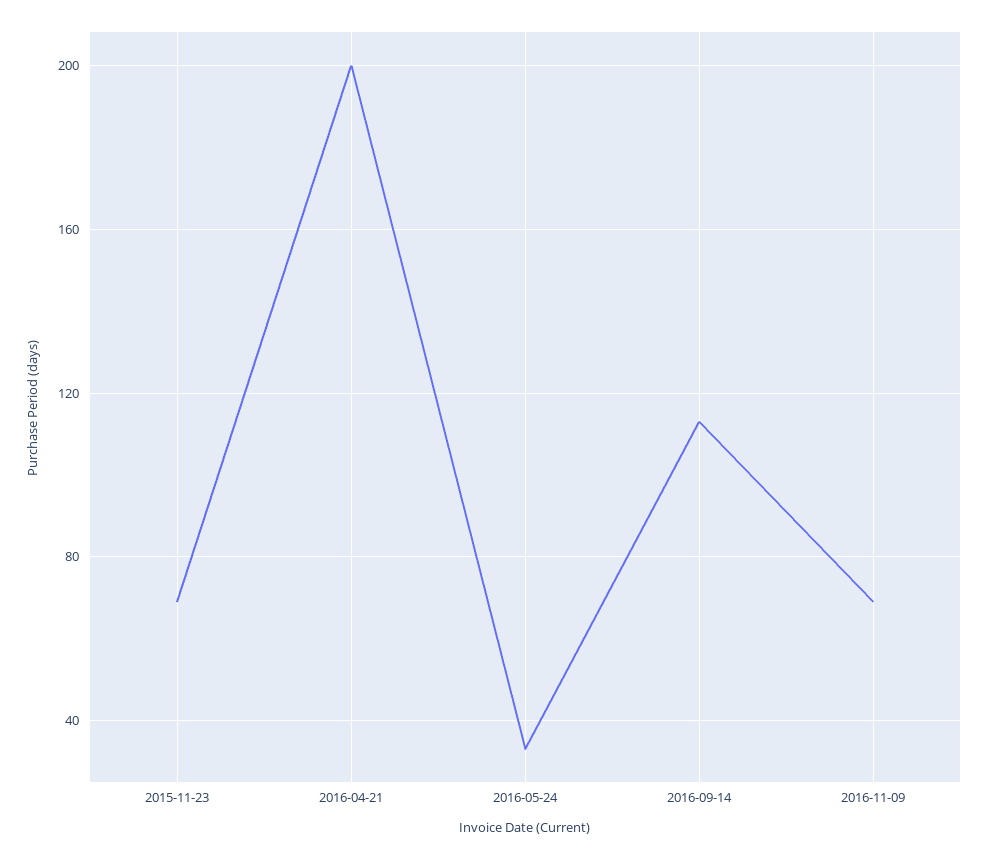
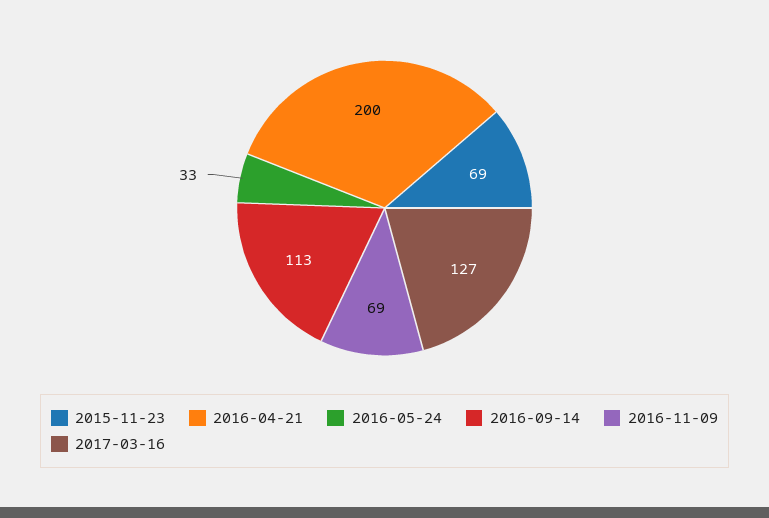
2017-03-16: none -> 127

